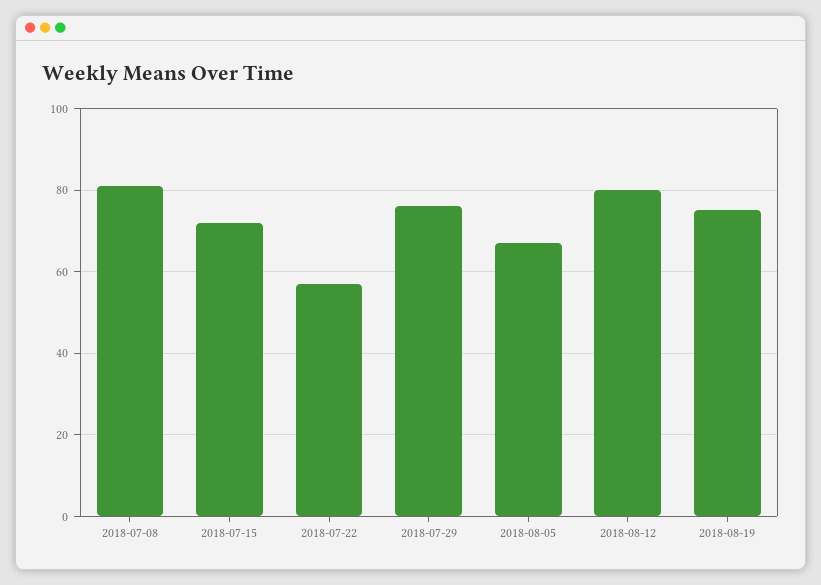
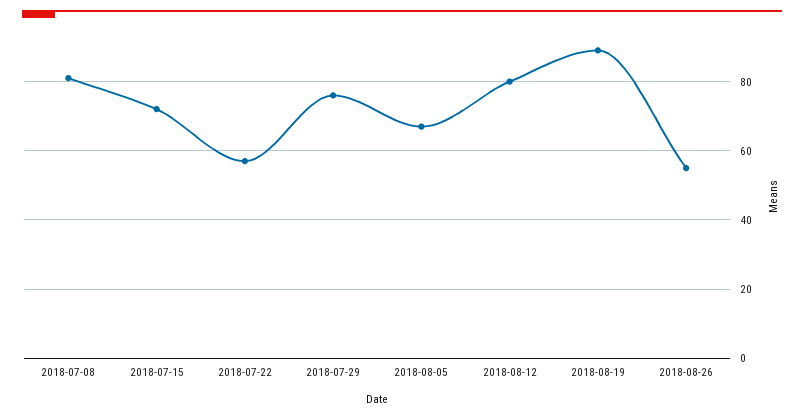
2018-08-19: 75 -> 90
2018-08-26: none -> 55

